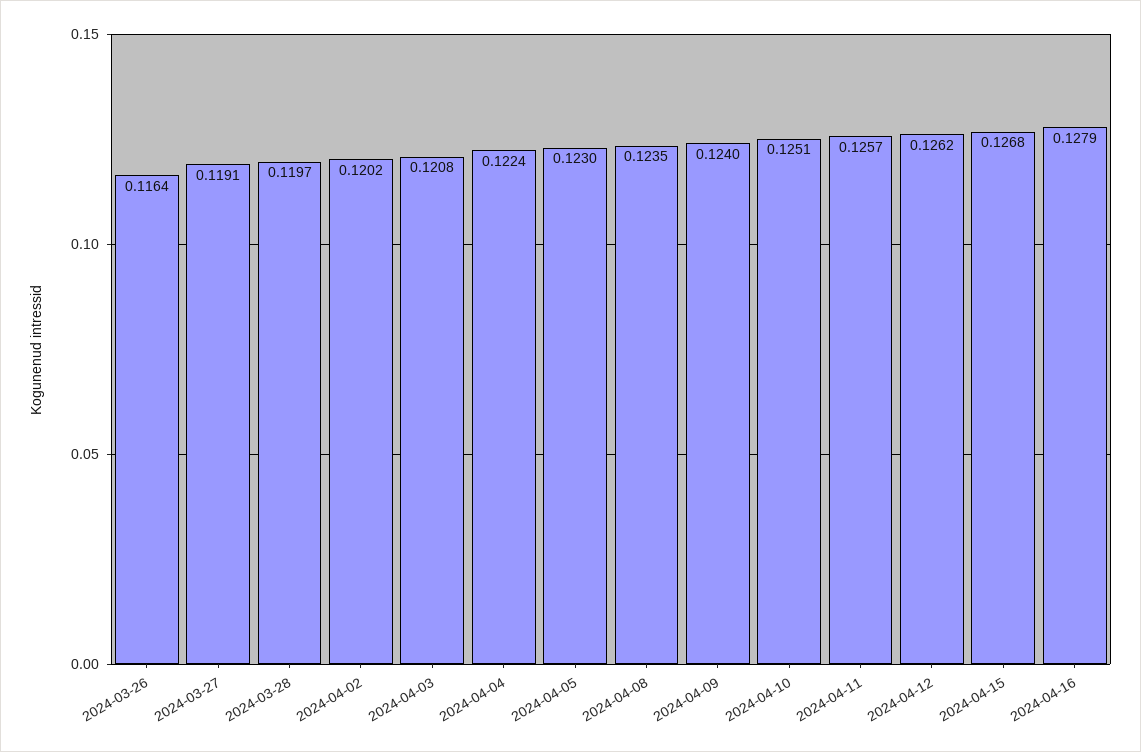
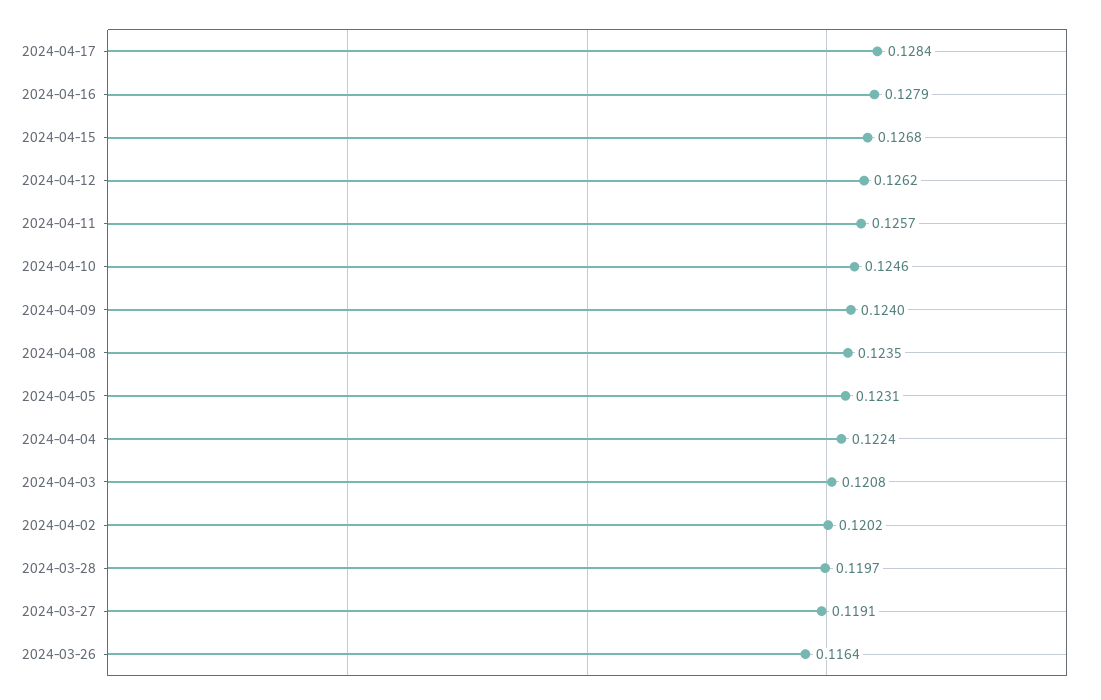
2024-04-05: 0.123 -> 0.1231
2024-04-10: 0.1251 -> 0.1246
2024-04-17: none -> 0.1284

